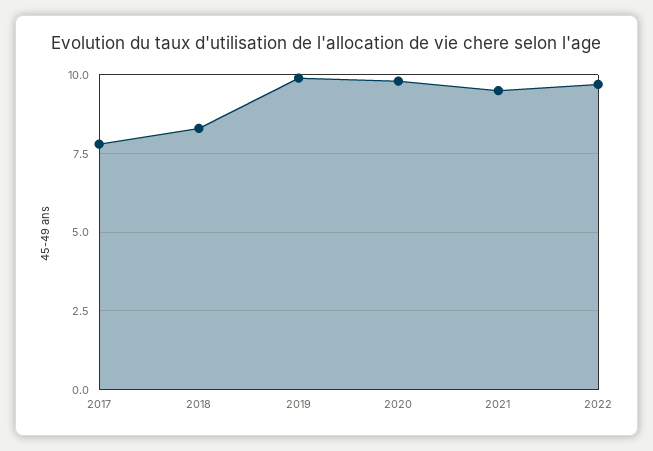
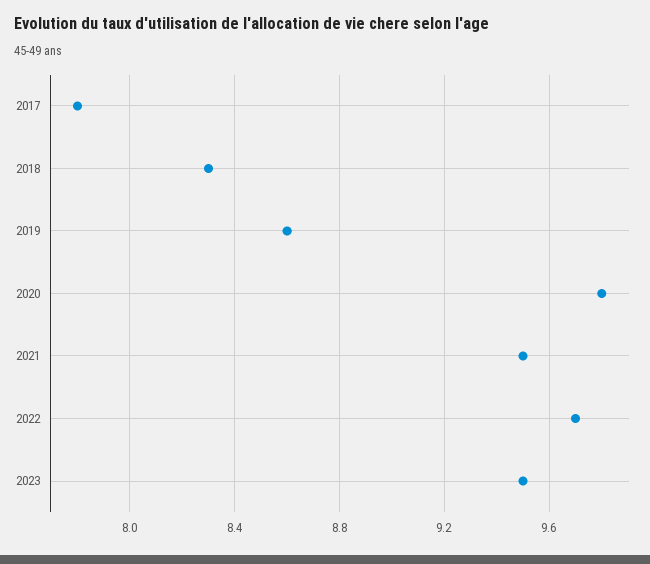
2019: 10 -> 8.6
2023: none -> 9.5

